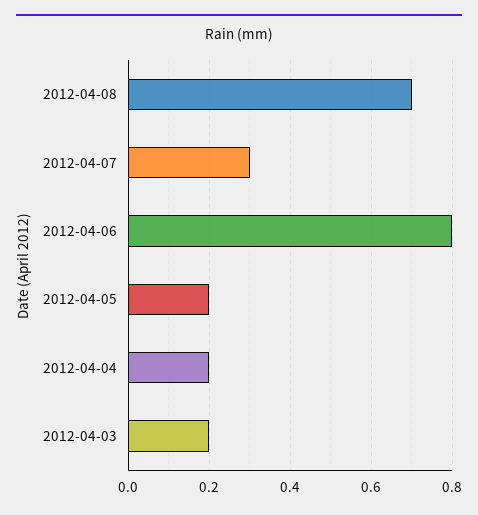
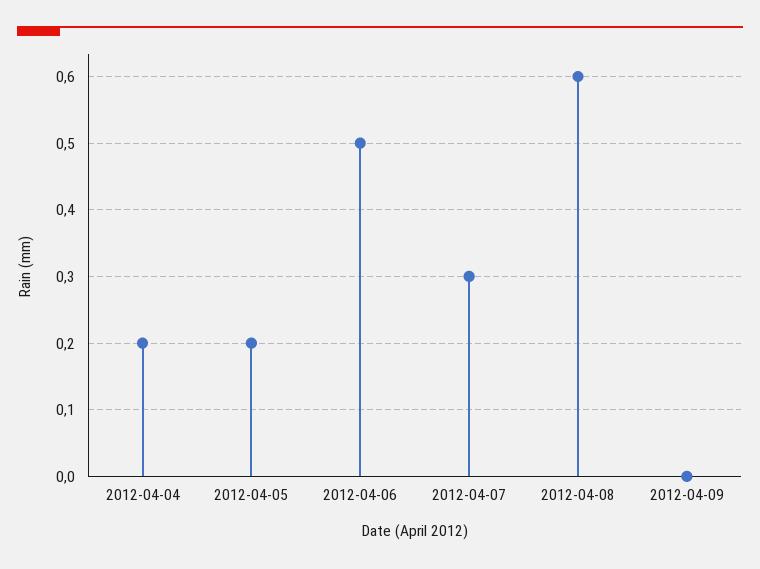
2012-04-08: 0.7 -> 0.6
2012-04-06: 0.8 -> 0.5
2012-04-03: 0.2 -> none
2012-04-09: none -> 0

